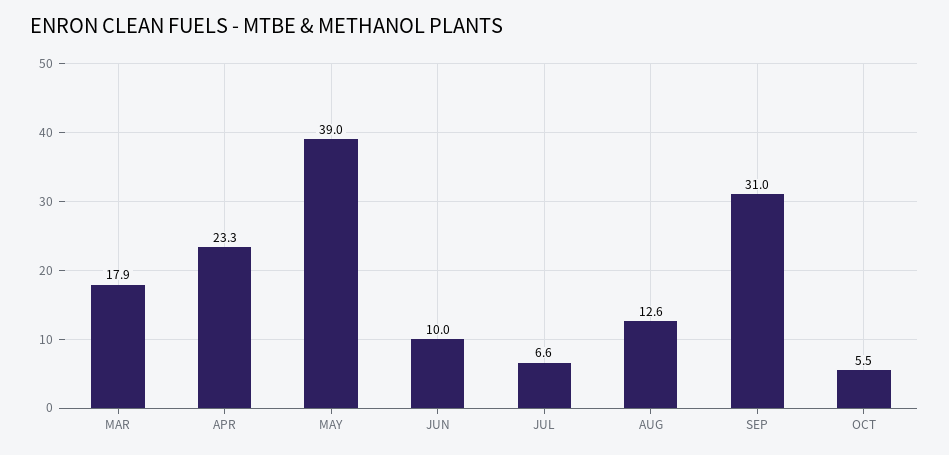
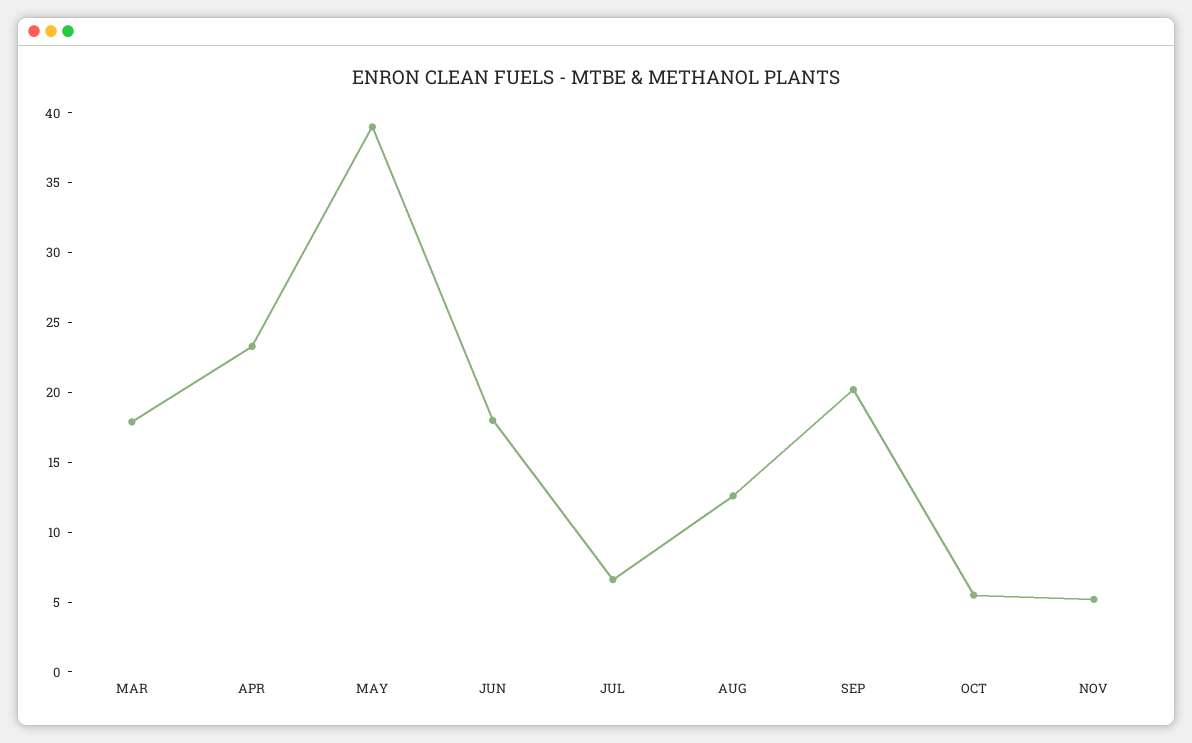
JUN: 10 -> 18
SEP: 31 -> 20
NOV: none -> 5

